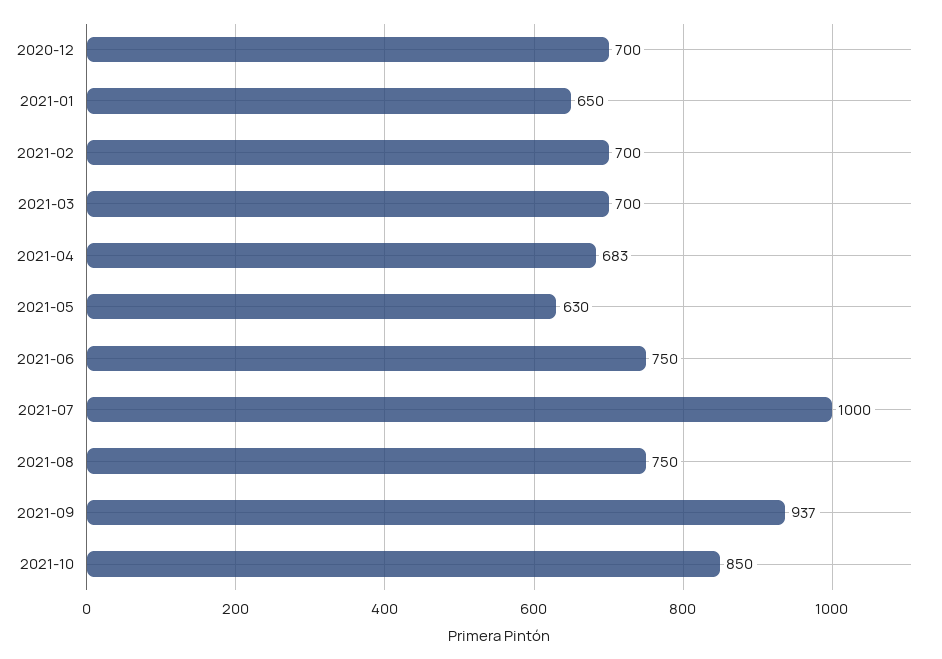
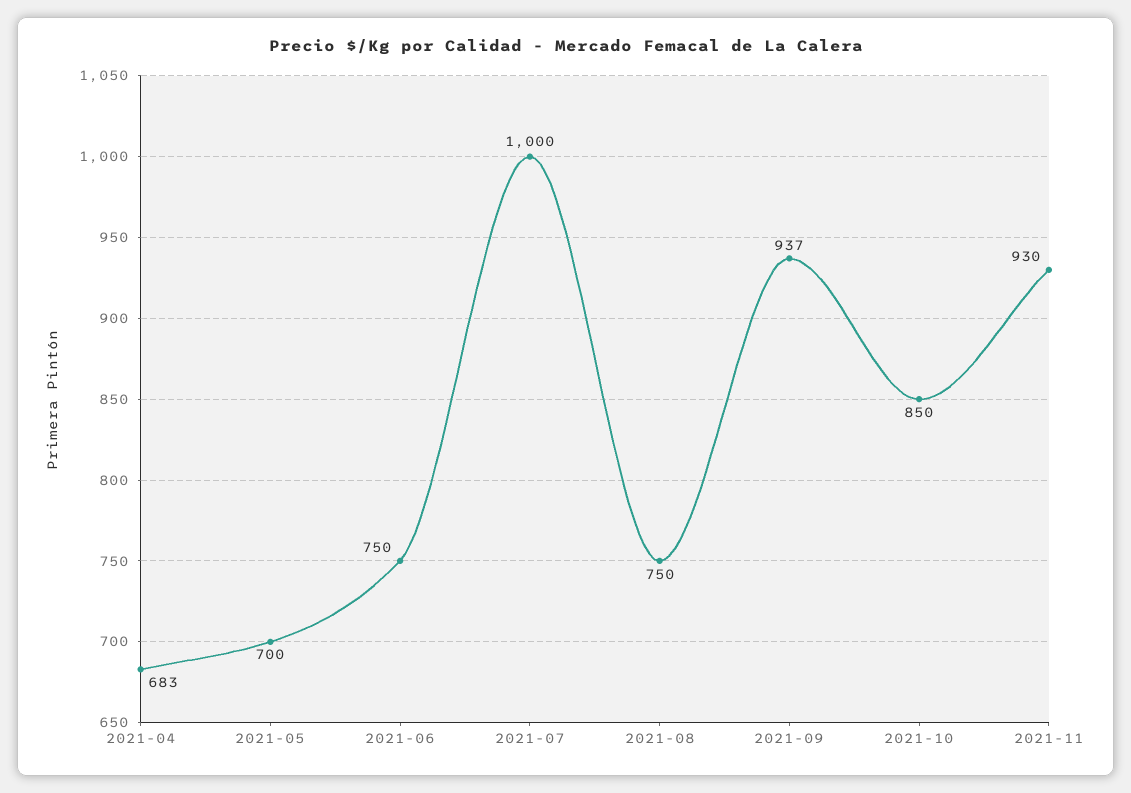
2020-12: 700 -> none
2021-01: 650 -> none
2021-02: 700 -> none
2021-03: 700 -> none
2021-05: 630 -> 700
2021-11: none -> 930

